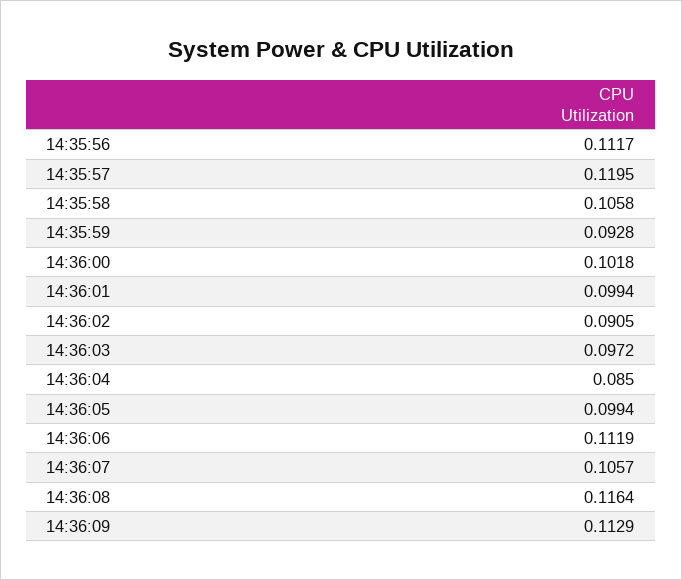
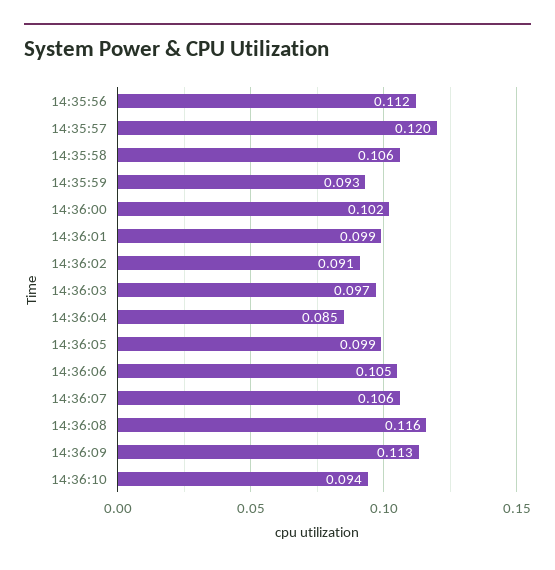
14:36:06: 0.1119 -> 0.105
14:36:10: none -> 0.094

